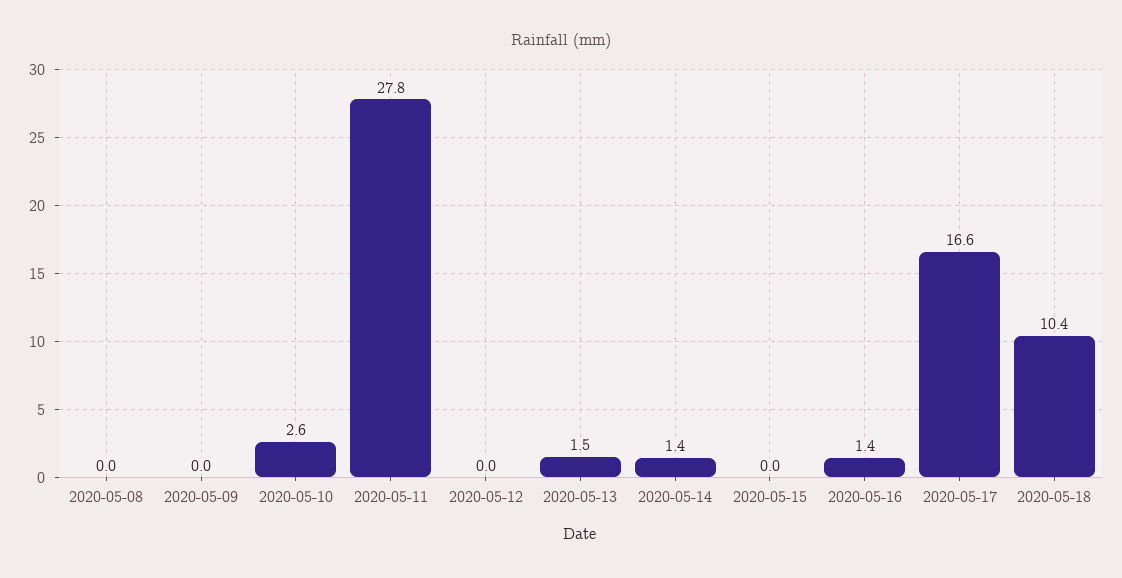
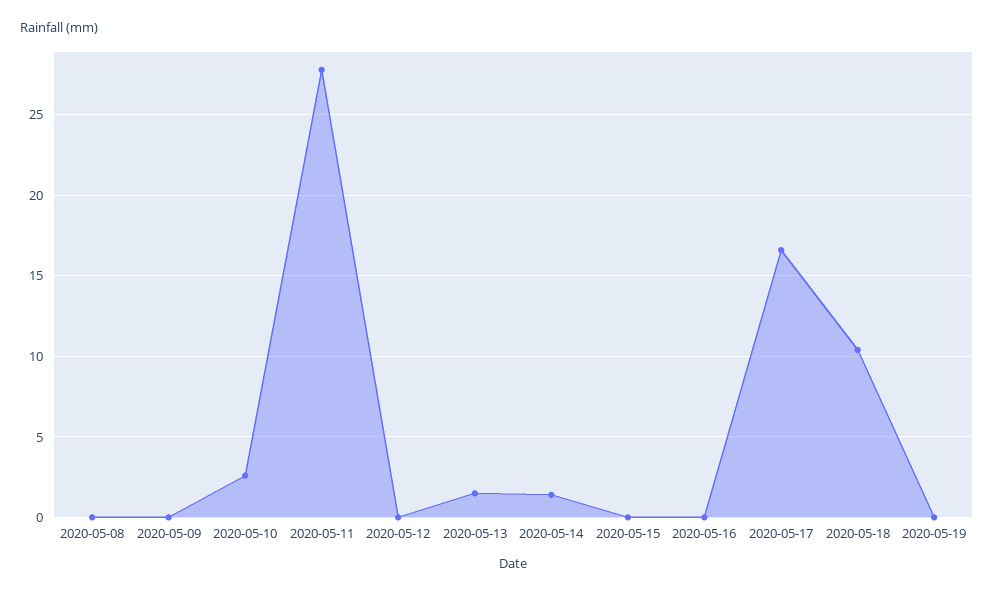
2020-05-16: 1.4 -> 0
2020-05-19: none -> 0

